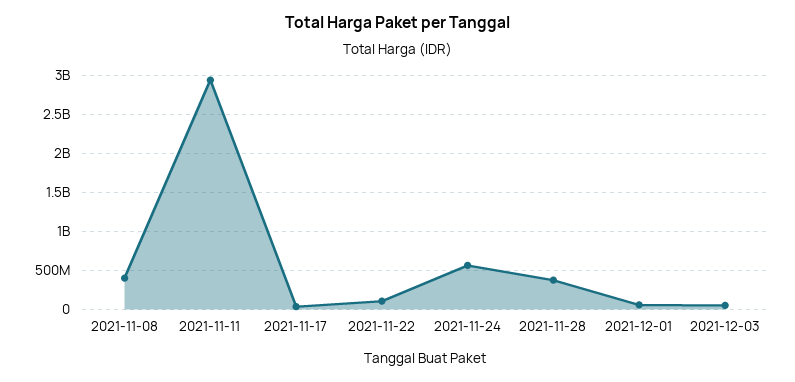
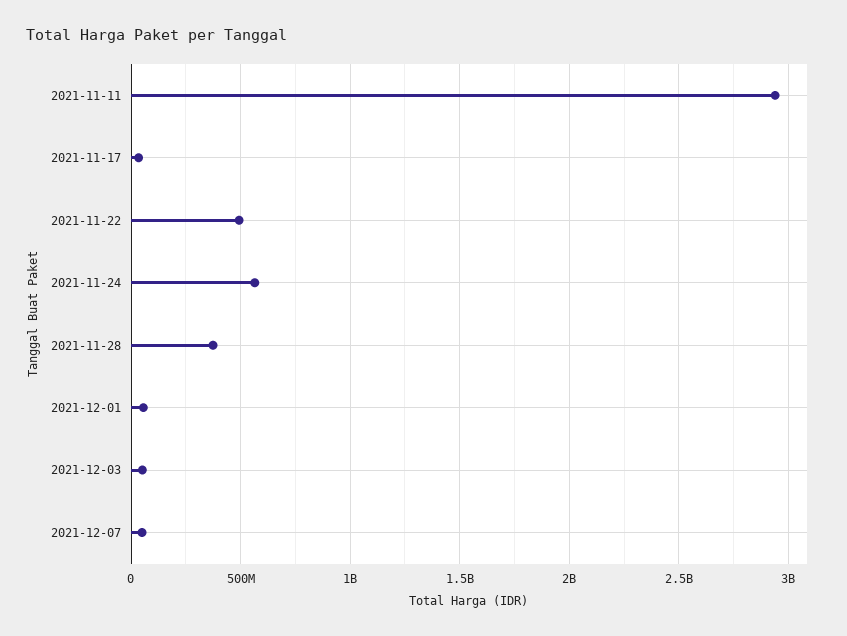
2021-11-08: 400000000 -> none
2021-11-22: 100000000 -> 500000000
2021-12-07: none -> 50000000

